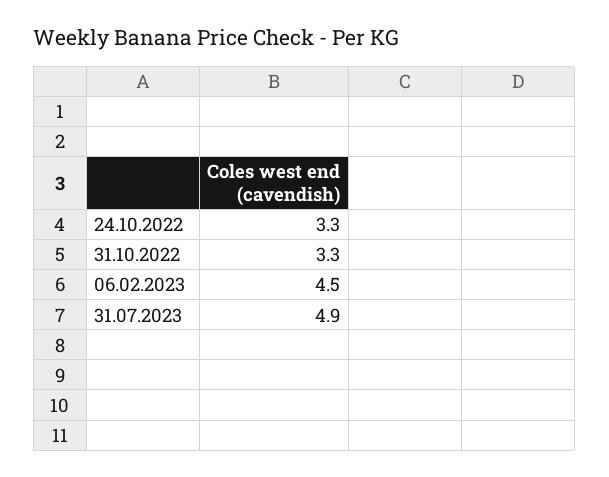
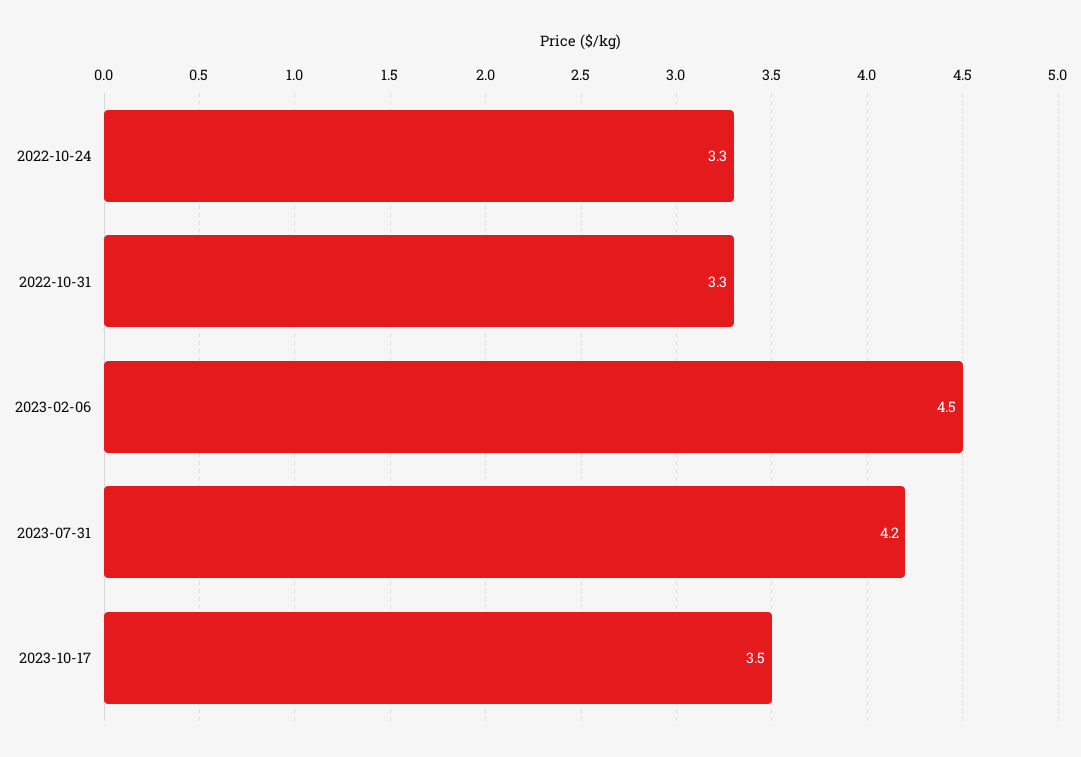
31.07.2023: 4.9 -> 4.2
2023-10-17: none -> 3.5

